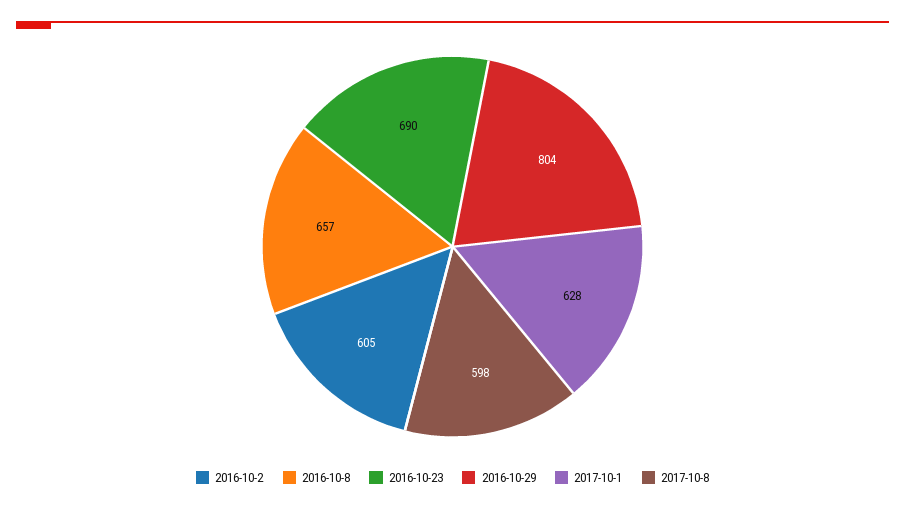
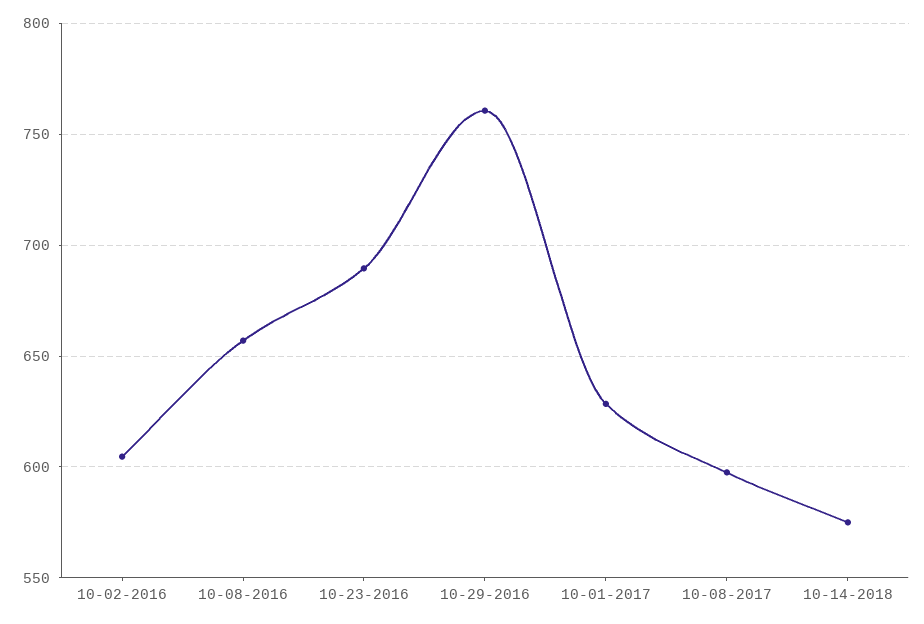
2016-10-29: 804 -> 760
10-14-2018: none -> 575

